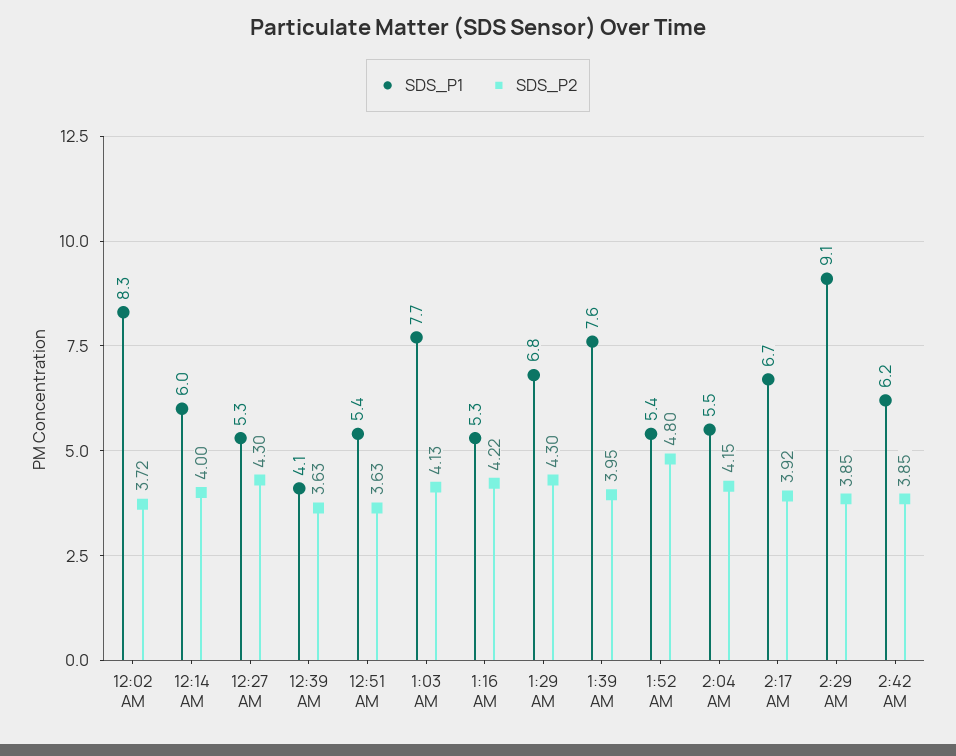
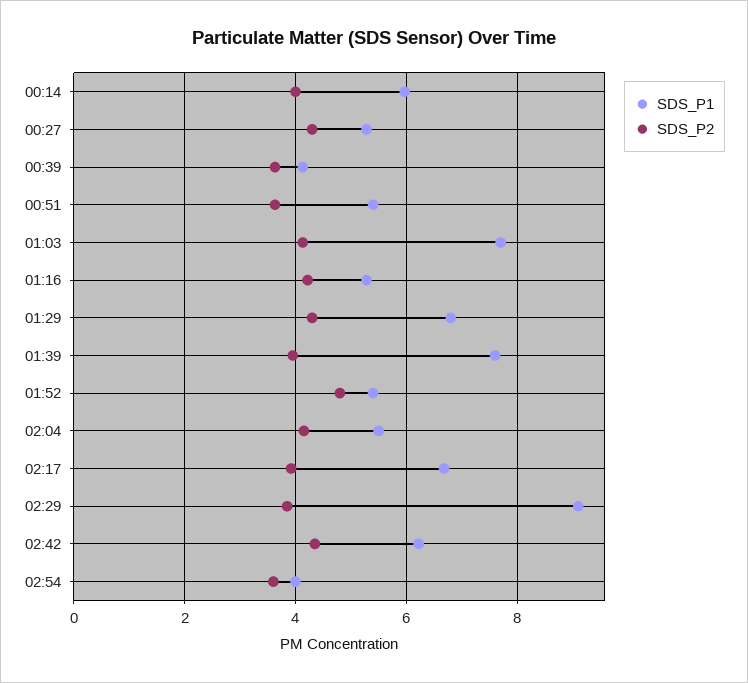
SDS_P1, 12:02 AM: 8.3 -> none
SDS_P2, 12:02 AM: 3.72 -> none
SDS_P2, 2:42 AM: 3.85 -> 4.4
SDS_P1, 02:54: none -> 4
SDS_P2, 02:54: none -> 3.6

